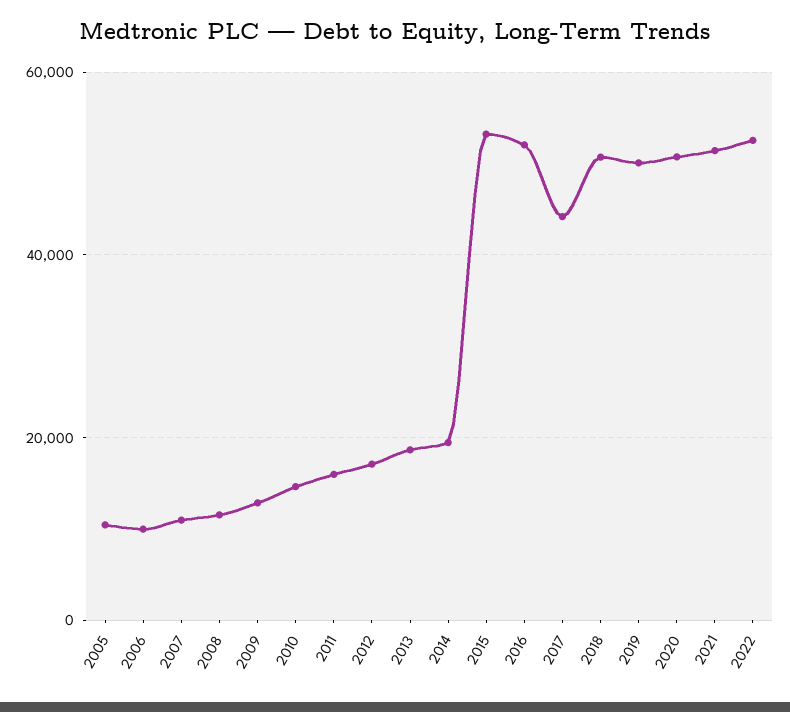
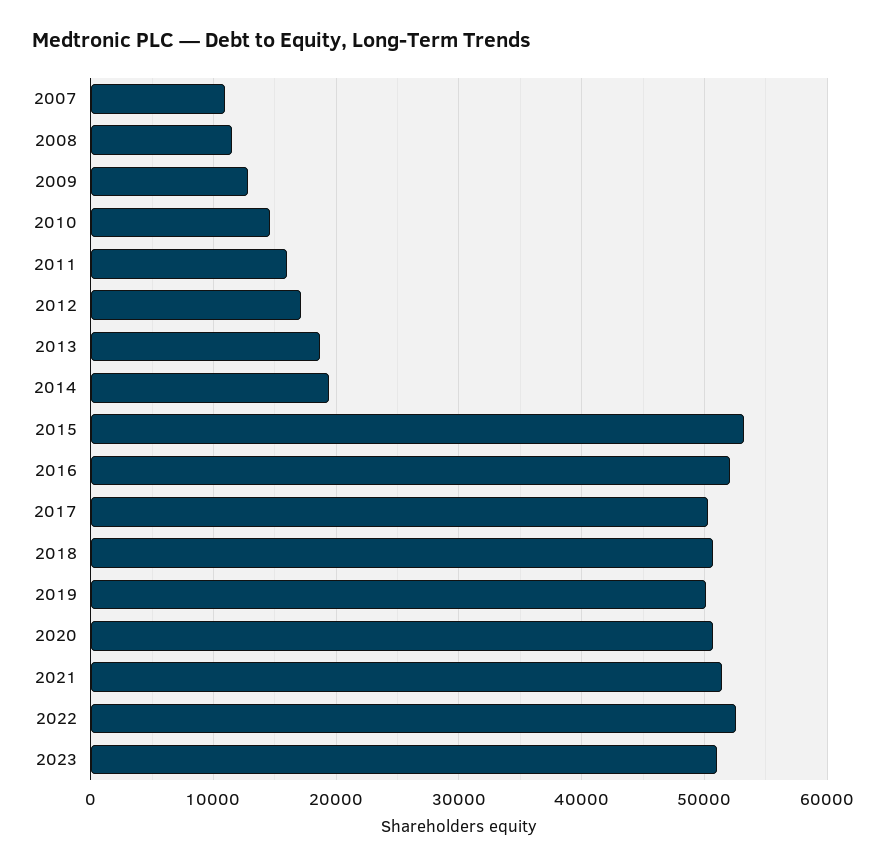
2005: 10000 -> none
2006: 10000 -> none
2017: 44000 -> 50000
2023: none -> 51000

